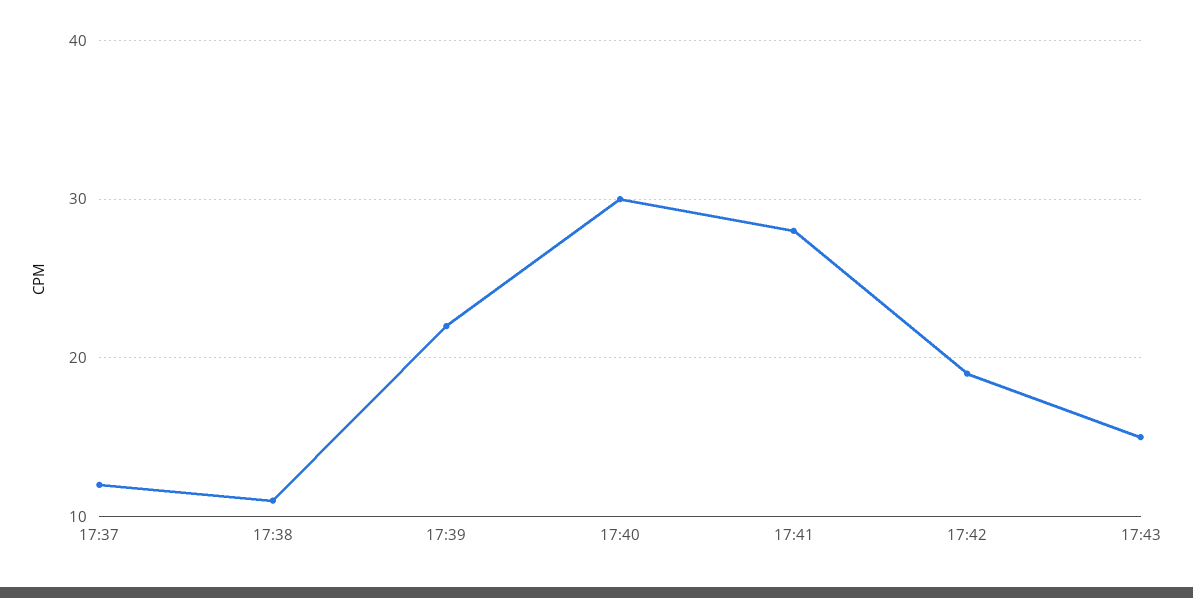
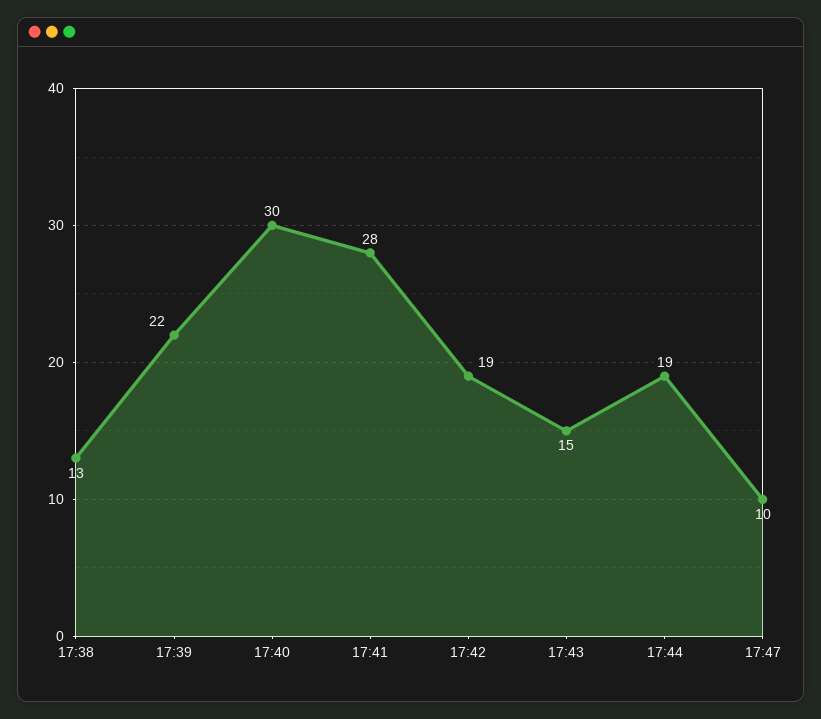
17:37: 12 -> none
17:38: 11 -> 13
17:44: none -> 19
17:47: none -> 10

